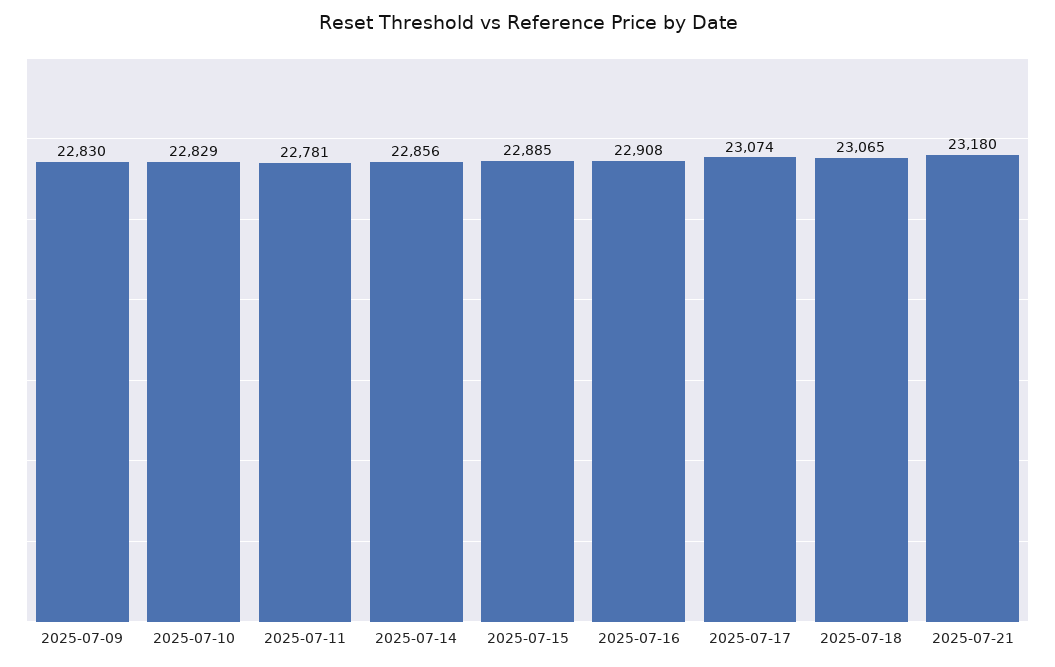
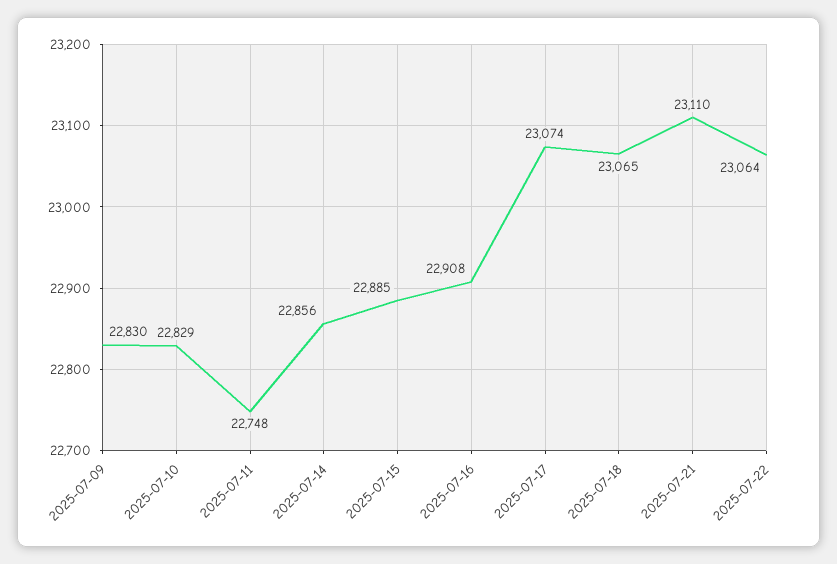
2025-07-11: 22781 -> 22748
2025-07-21: 23180 -> 23110
2025-07-22: none -> 23064

